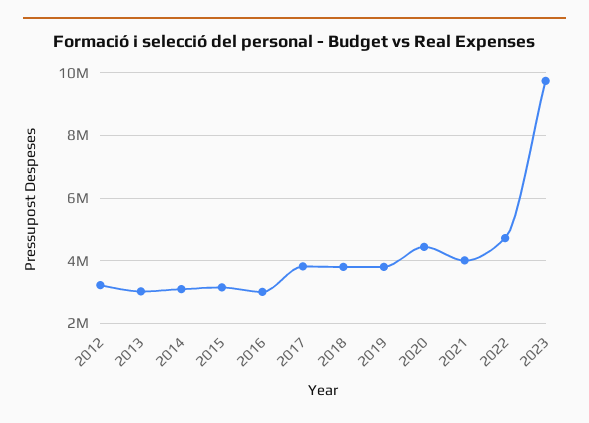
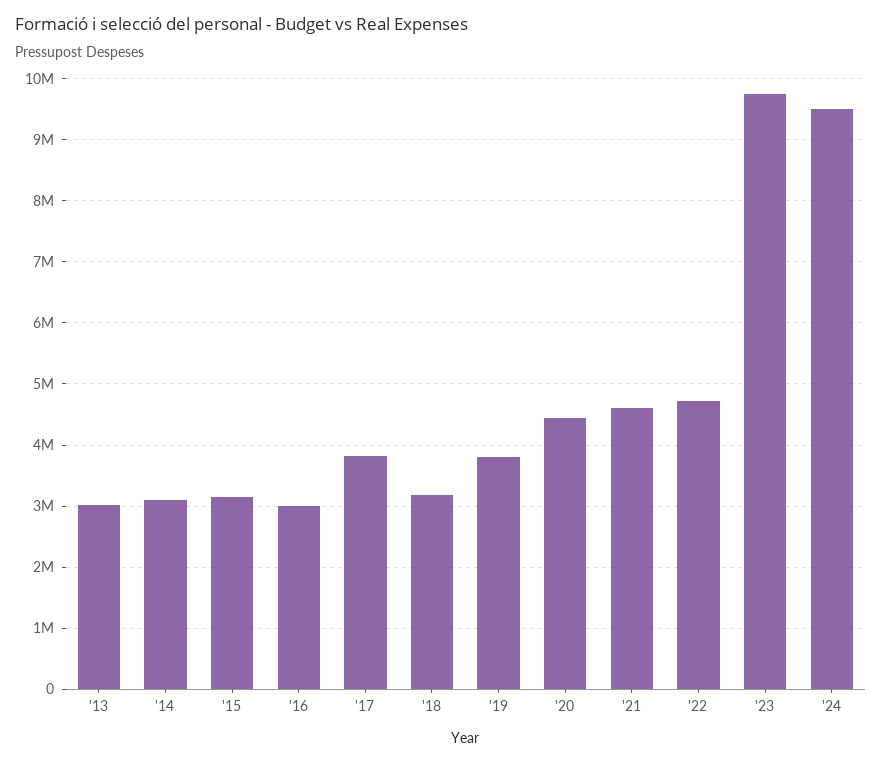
2012: 3200000 -> none
2018: 3800000 -> 3200000
2021: 4000000 -> 4600000
'24: none -> 9500000

